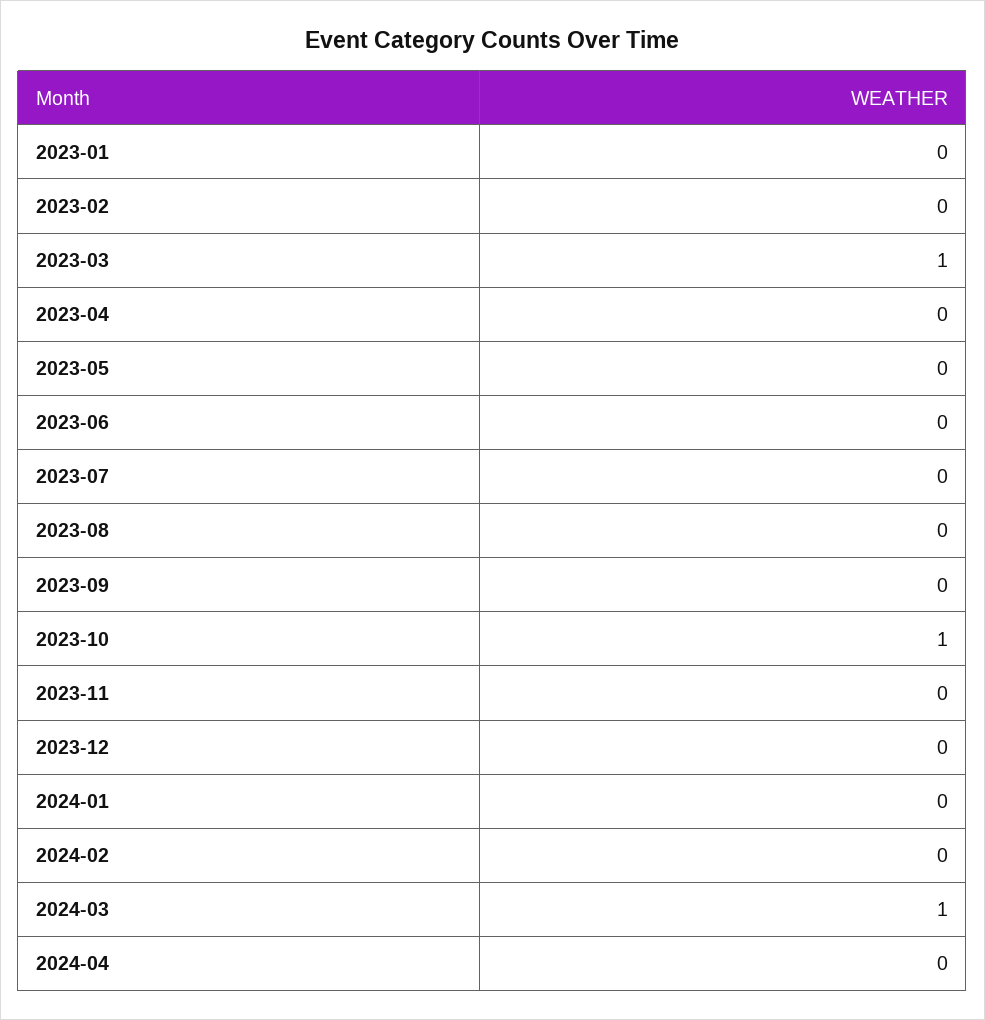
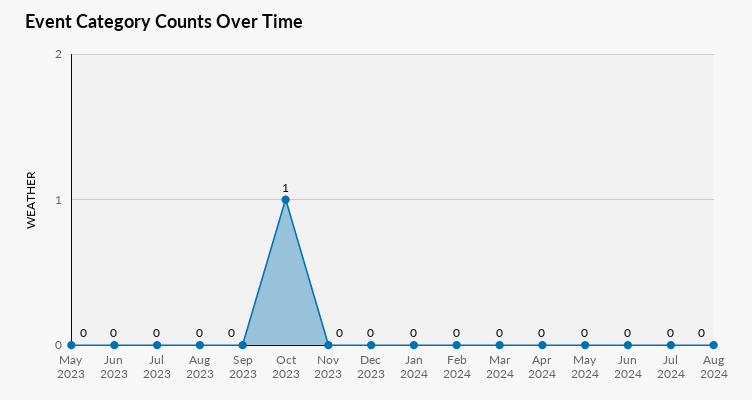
2023-01: 0 -> none
2023-02: 0 -> none
2023-03: 1 -> none
2023-04: 0 -> none
2024-03: 1 -> 0
May 2024: none -> 0
Jun 2024: none -> 0
Jul 2024: none -> 0
Aug 2024: none -> 0

